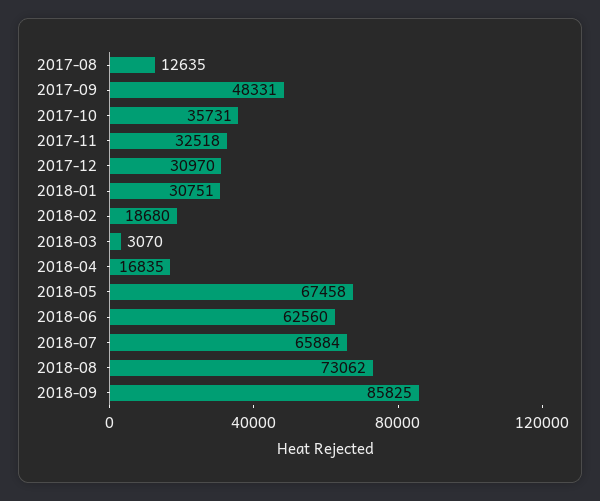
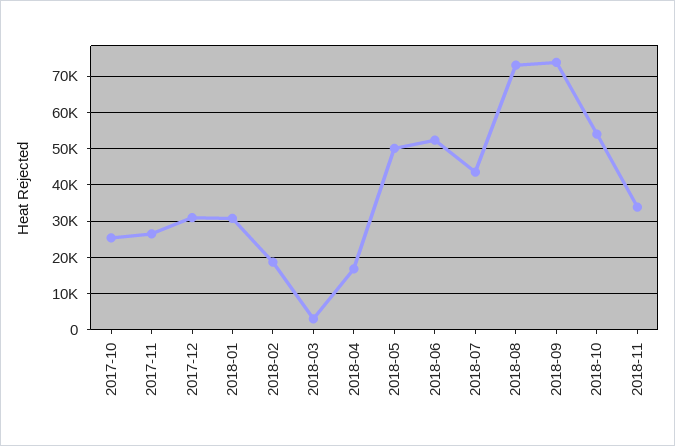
2017-08: 12635 -> none
2017-09: 48331 -> none
2017-10: 35731 -> 26000
2017-11: 32518 -> 26000
2018-05: 67458 -> 50000
2018-06: 62560 -> 52000
2018-07: 65884 -> 44000
2018-09: 85825 -> 74000
2018-10: none -> 54000
2018-11: none -> 34000

